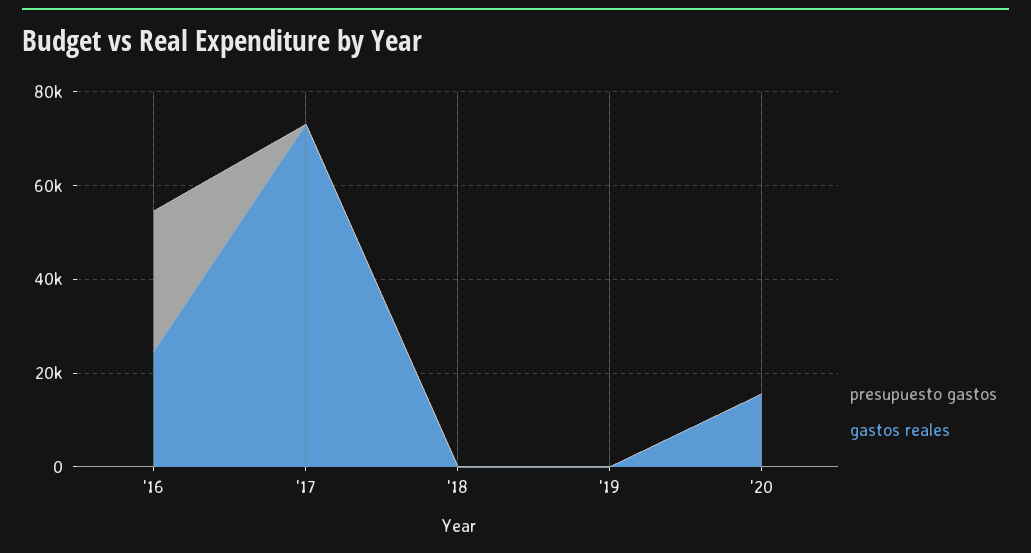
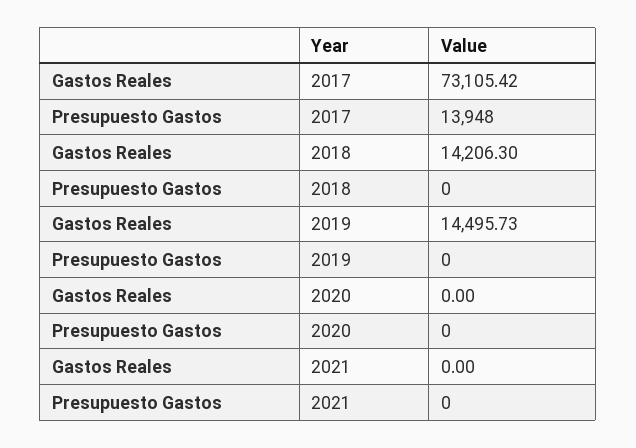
presupuesto gastos, '16: 30000 -> none
gastos reales, '16: 25000 -> none
presupuesto gastos, '17: 0 -> 13948
gastos reales, '18: 0 -> 14206.3
gastos reales, '19: 0 -> 14495.73
gastos reales, '20: 15000 -> 0
gastos reales, 2021: none -> 0
presupuesto gastos, 2021: none -> 0

